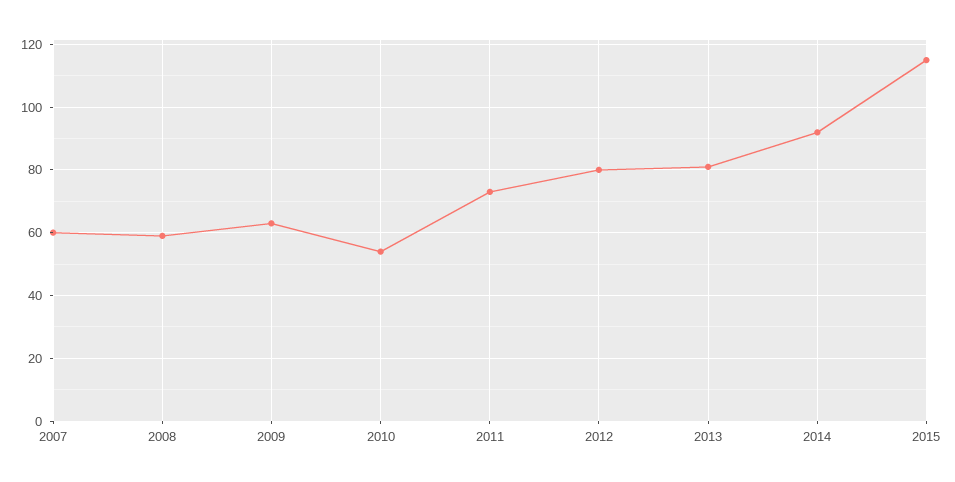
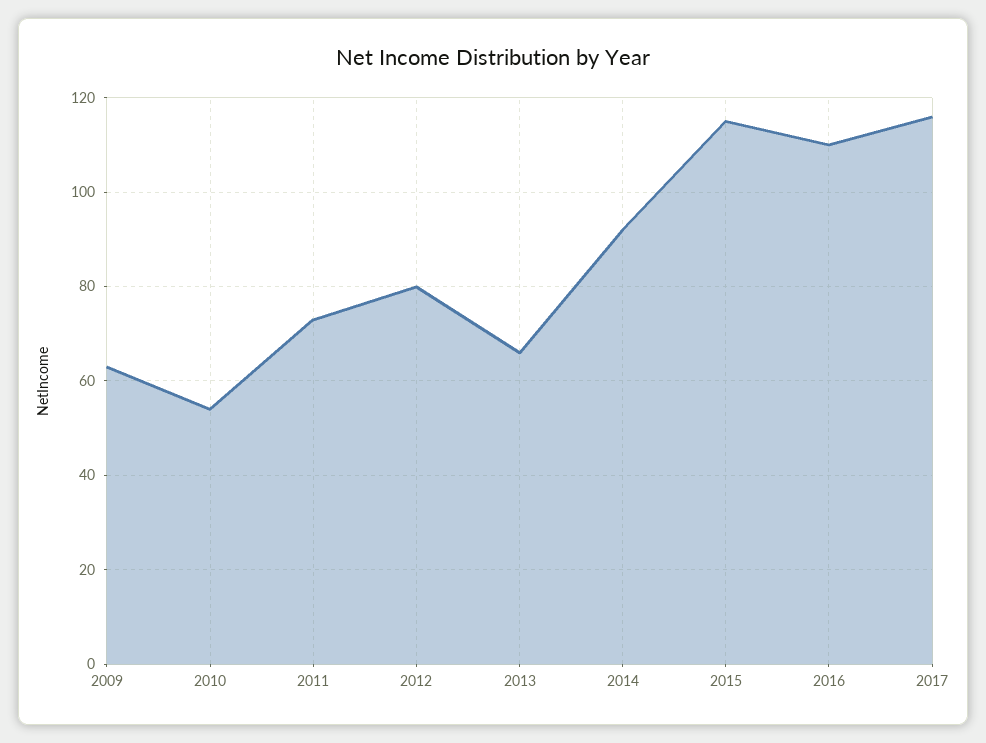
2007: 60 -> none
2008: 60 -> none
2013: 80 -> 65
2016: none -> 110
2017: none -> 115

